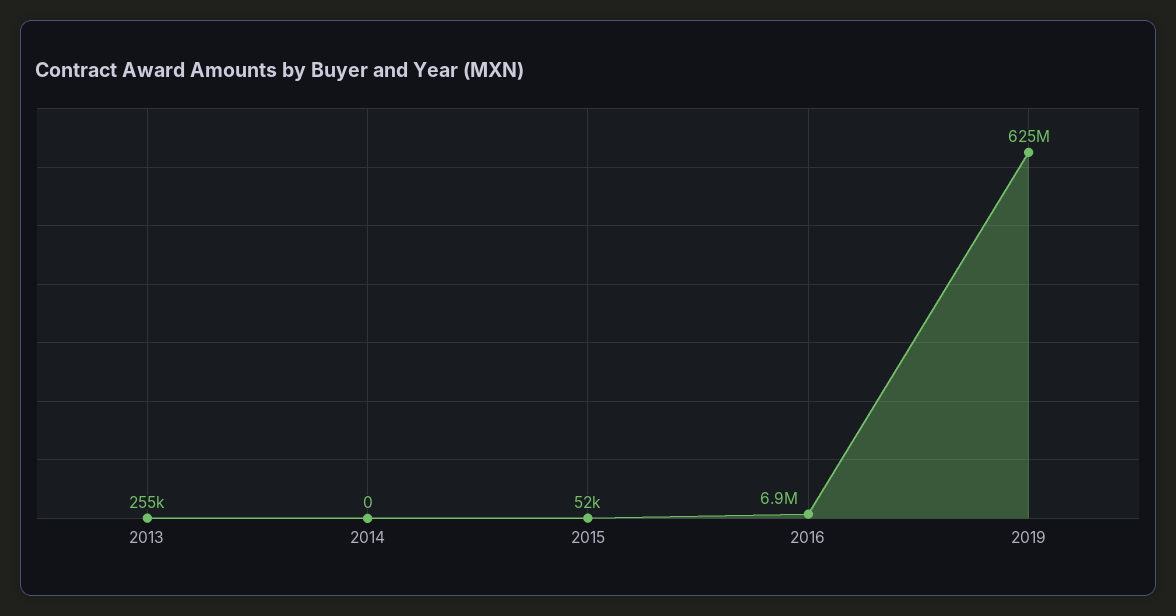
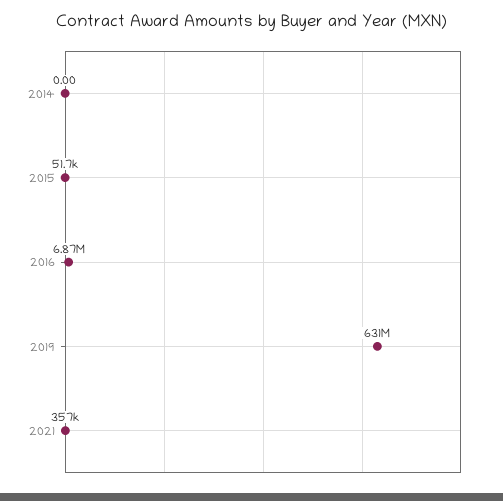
2013: 255000 -> none
2019: 625000000 -> 631000000
2021: none -> 357000

